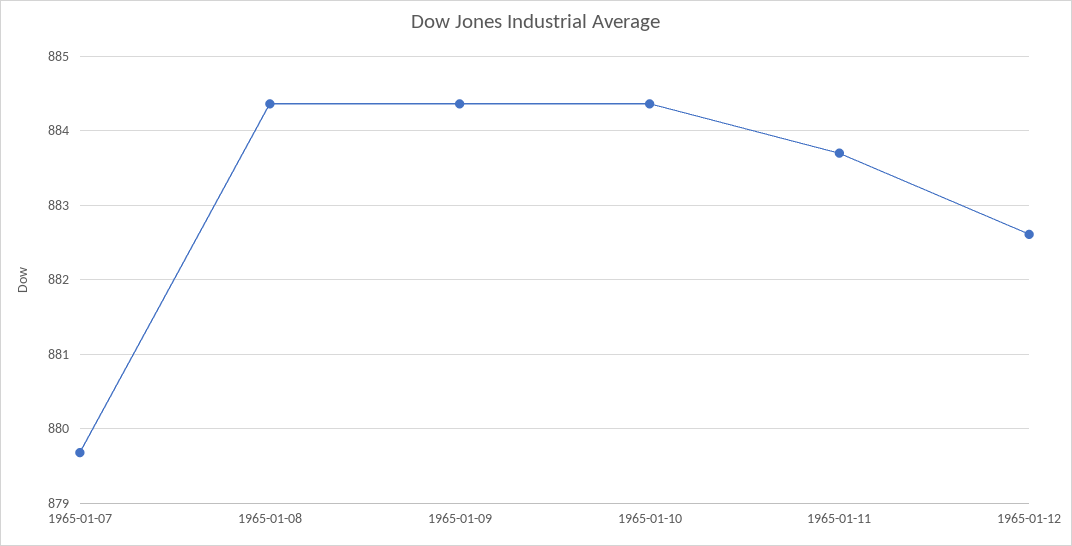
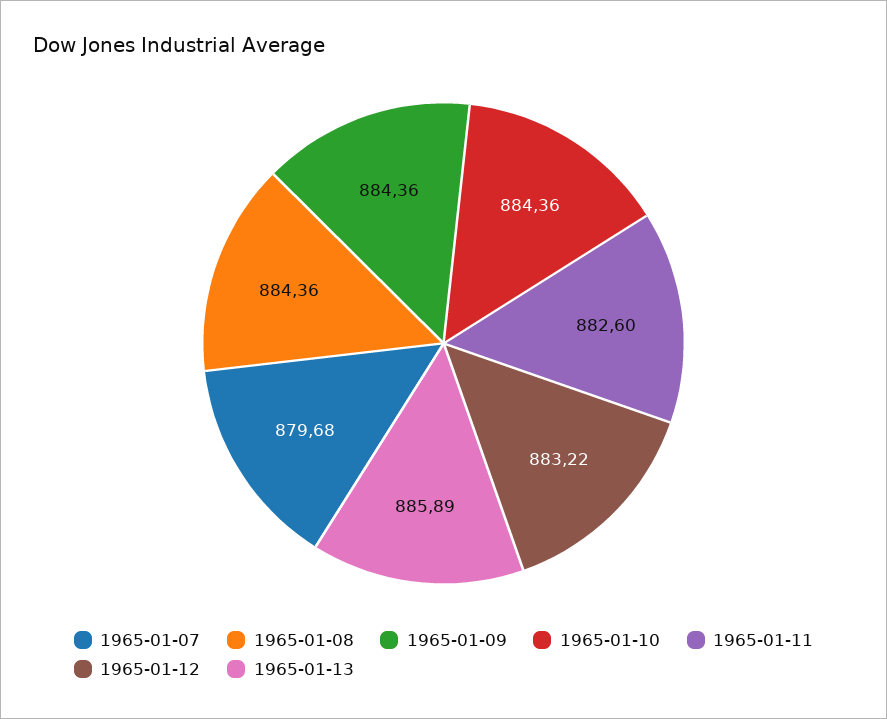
1965-01-11: 883.7 -> 882.6
1965-01-12: 882.6 -> 883.22
1965-01-13: none -> 885.89

